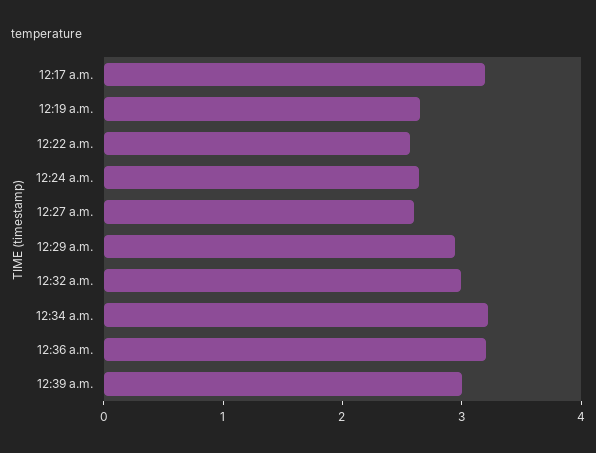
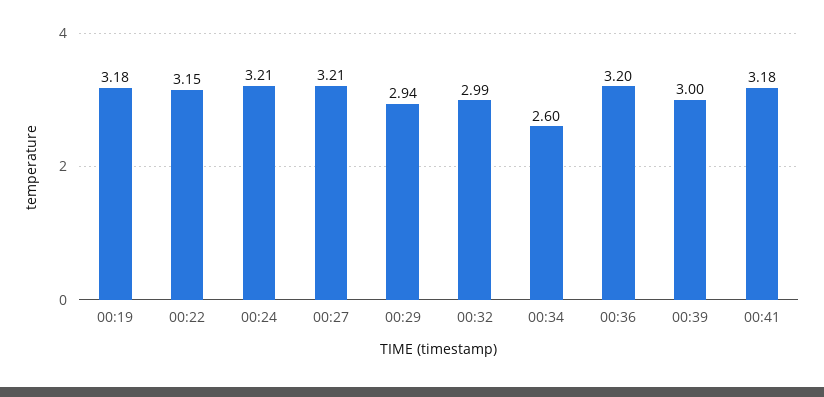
12:17 a.m.: 3.2 -> none
12:19 a.m.: 2.6 -> 3.18
12:22 a.m.: 2.6 -> 3.15
12:24 a.m.: 2.6 -> 3.21
12:27 a.m.: 2.6 -> 3.21
12:34 a.m.: 3.2 -> 2.6
00:41: none -> 3.18

